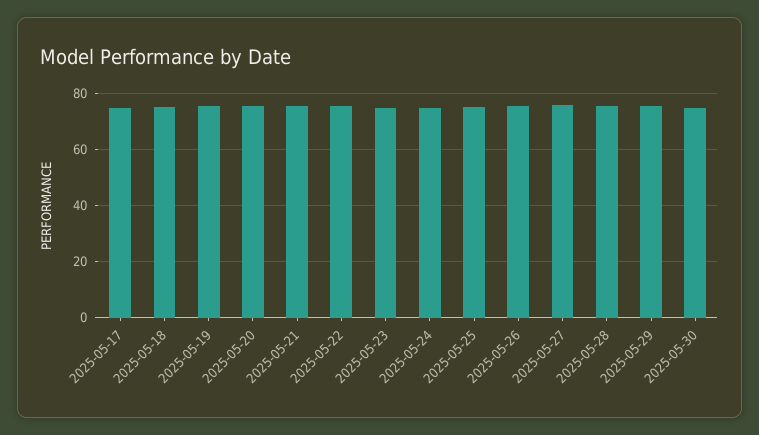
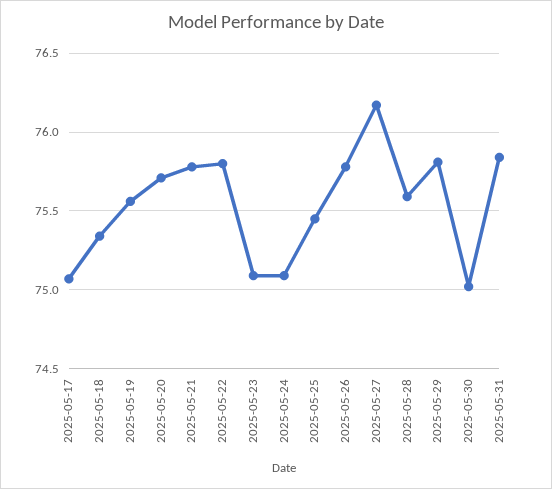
2025-05-31: none -> 75.85

